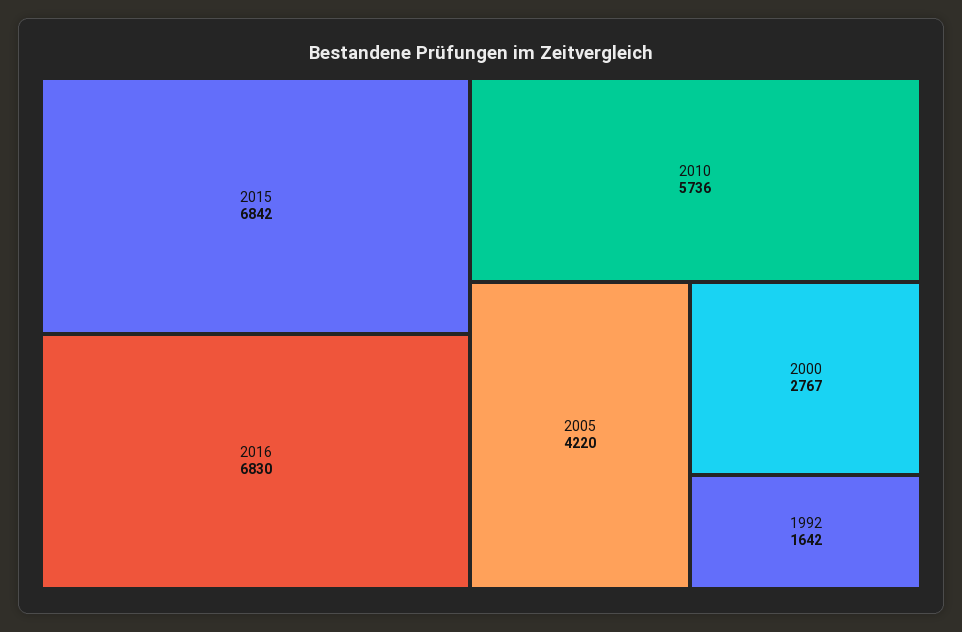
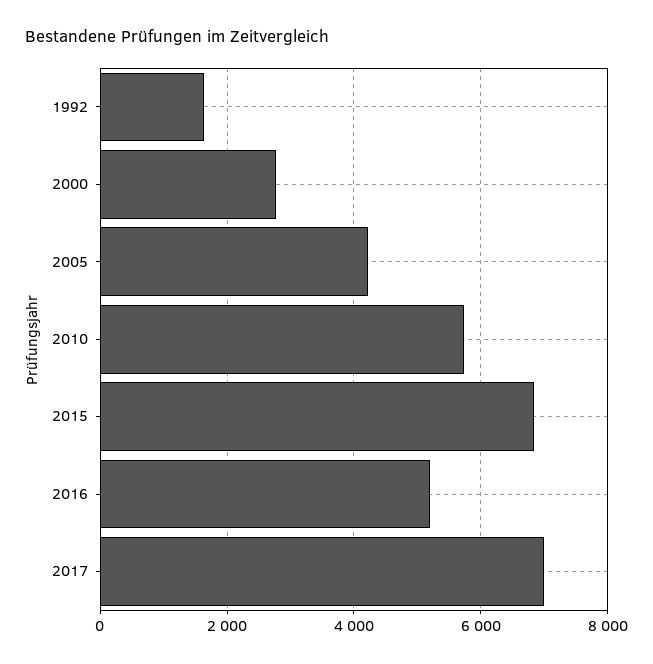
2016: 6830 -> 5200
2017: none -> 7000

